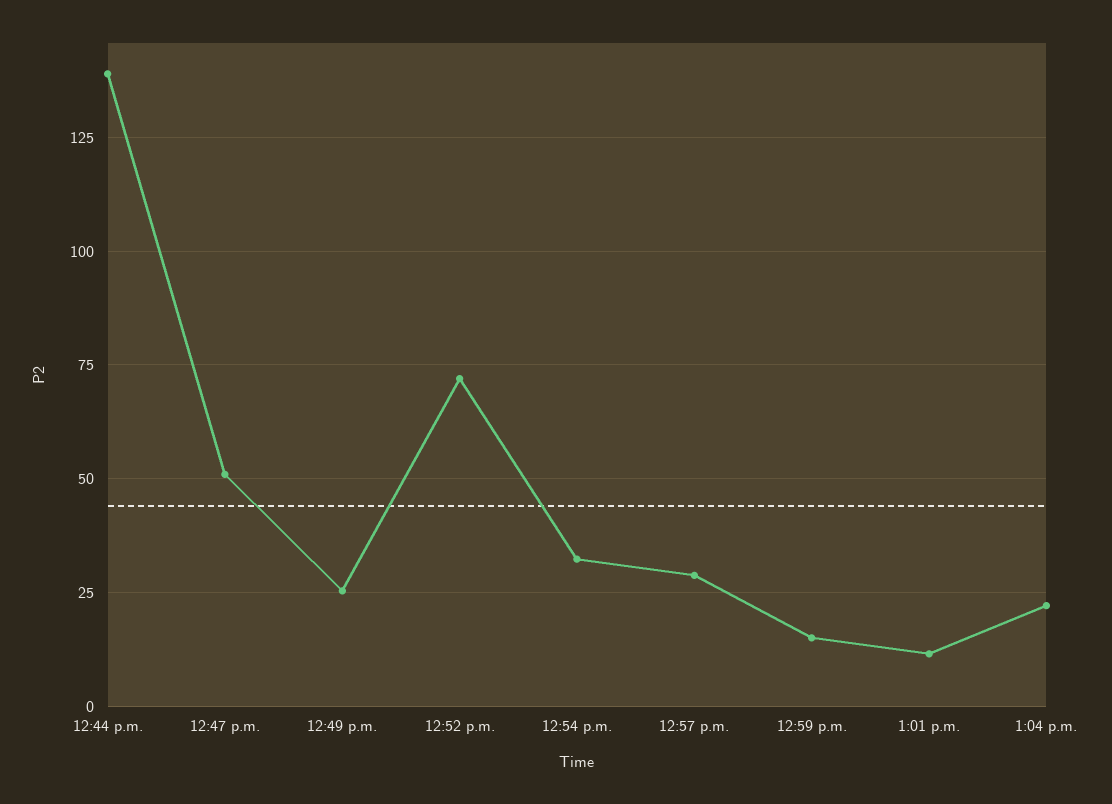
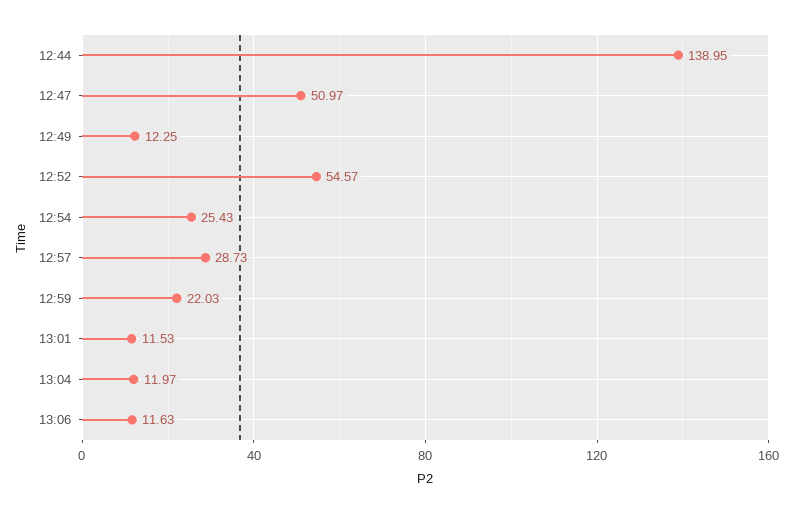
12:49 p.m.: 25 -> 12.25
12:52 p.m.: 72.5 -> 54.57
12:54 p.m.: 32.5 -> 25.43
12:59 p.m.: 15 -> 22.03
1:04 p.m.: 22.5 -> 11.97
13:06: none -> 11.63

